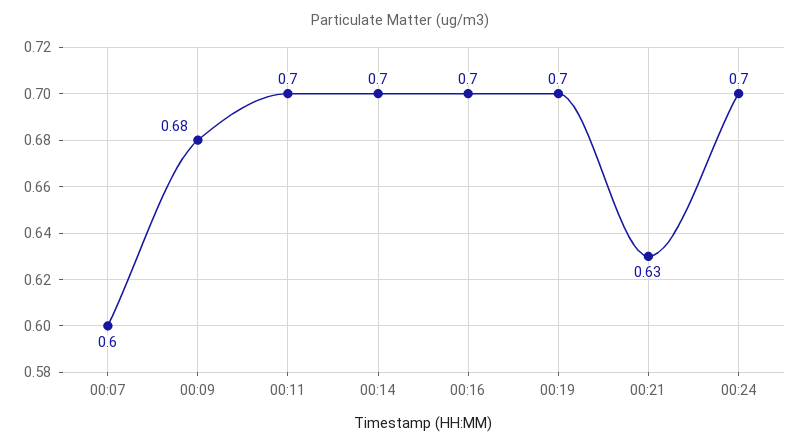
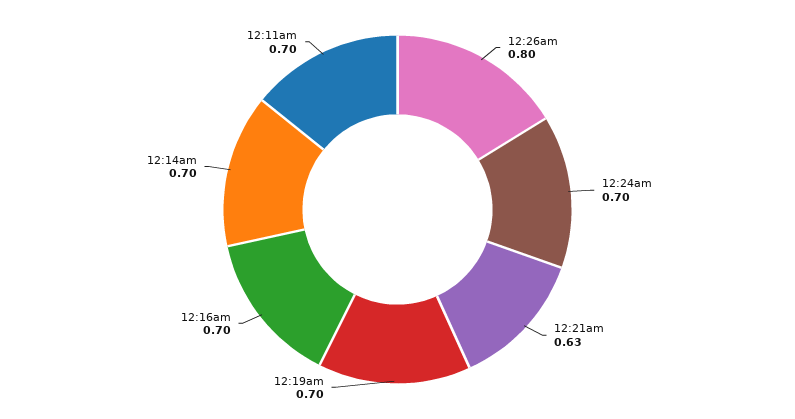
00:07: 0.6 -> none
00:09: 0.68 -> none
12:26am: none -> 0.8

